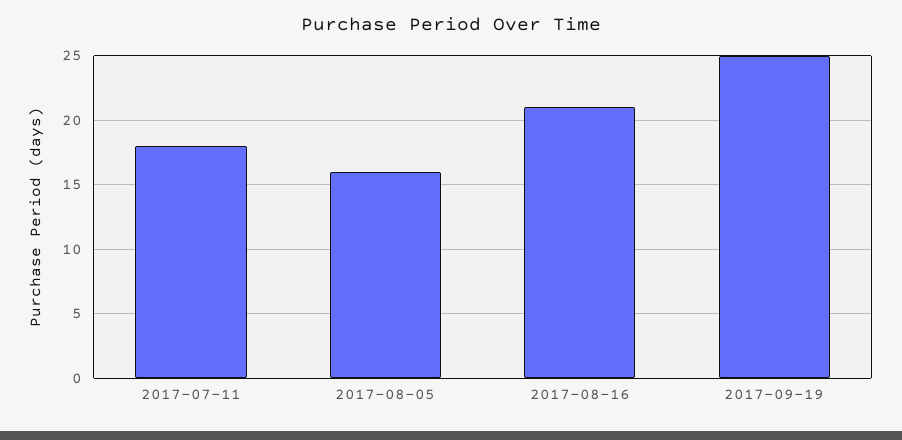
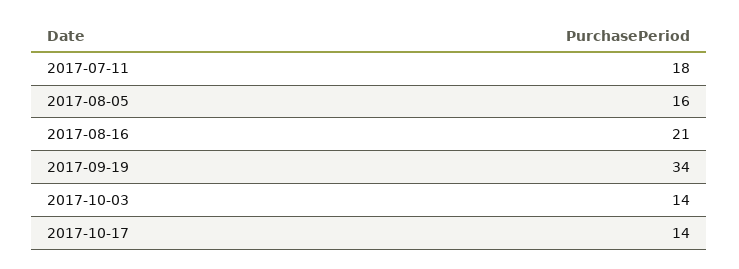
2017-09-19: 25 -> 34
2017-10-03: none -> 14
2017-10-17: none -> 14

